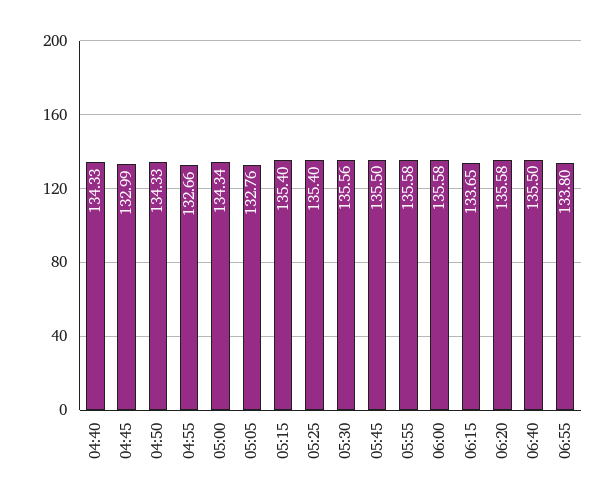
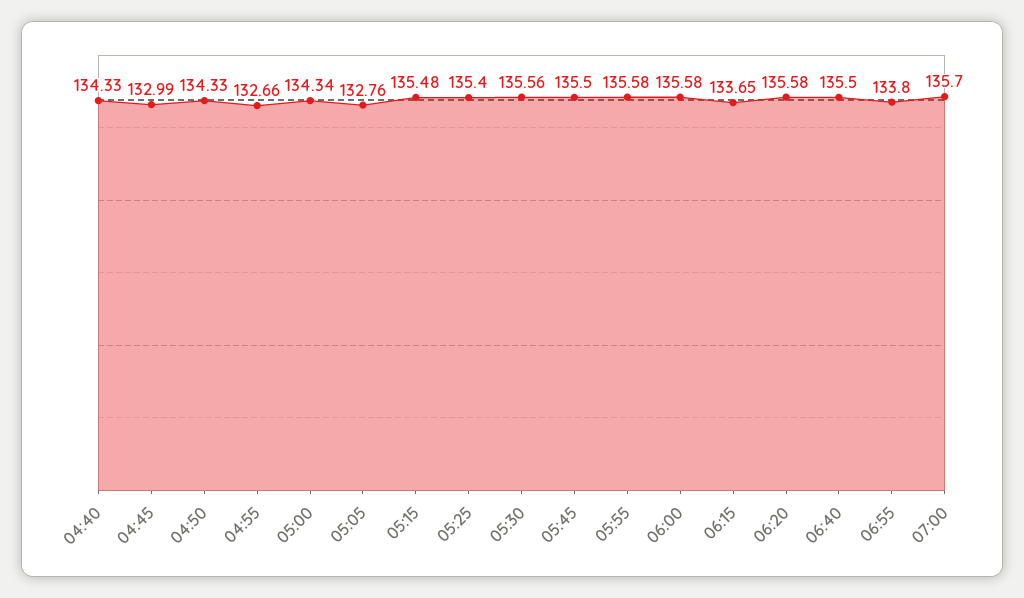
05:15: 135.4 -> 135.48
07:00: none -> 135.7

